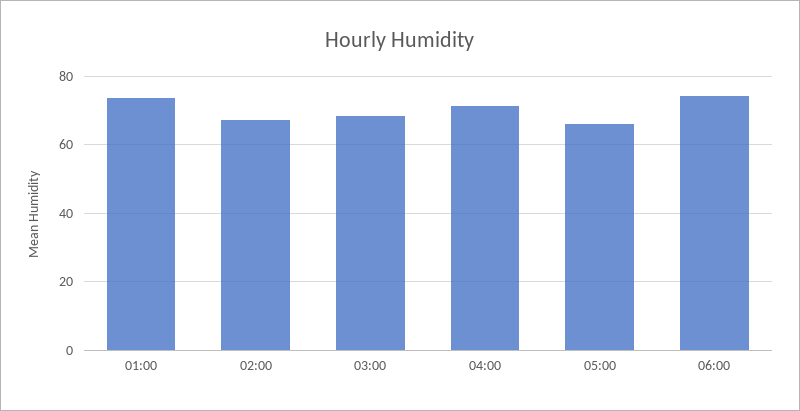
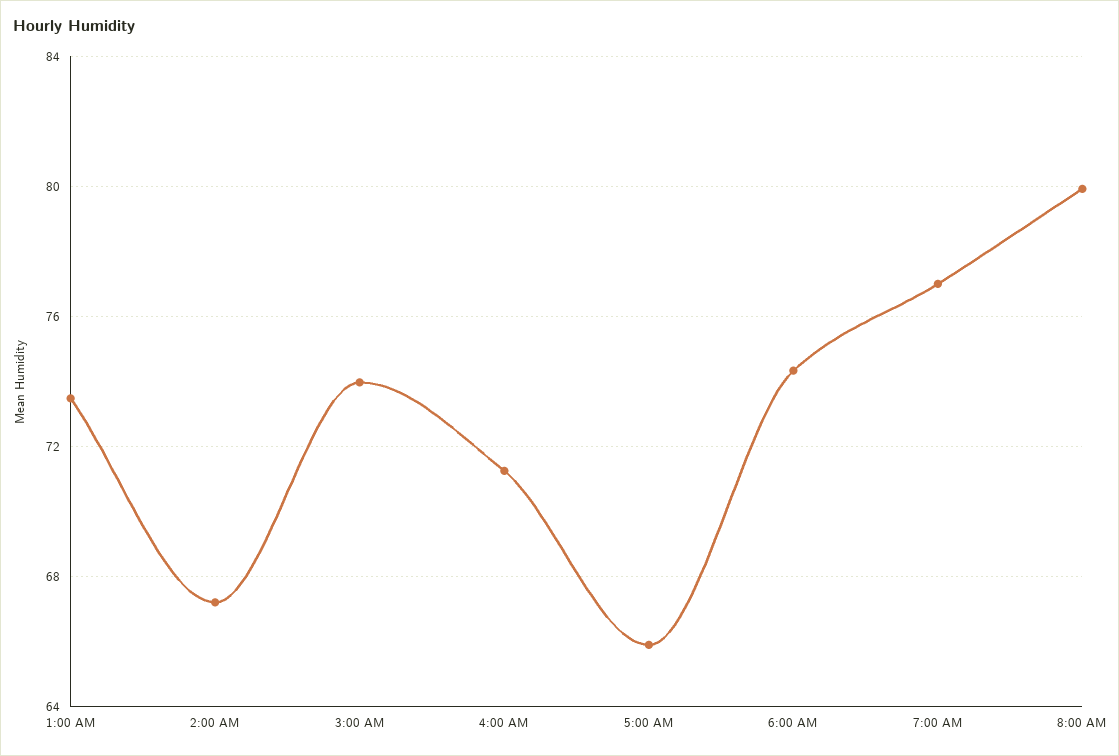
03:00: 68 -> 74
7:00 AM: none -> 77
8:00 AM: none -> 80

